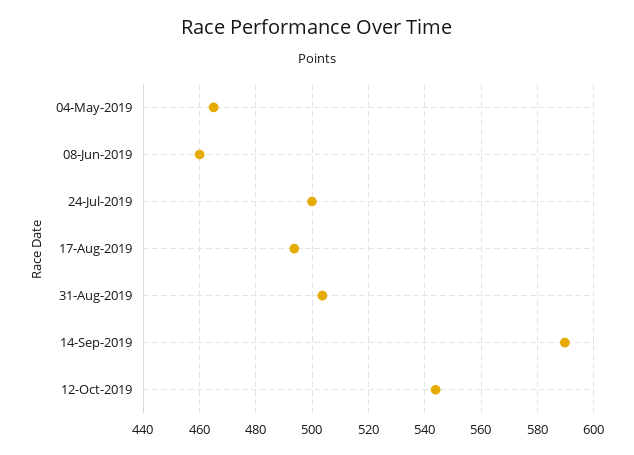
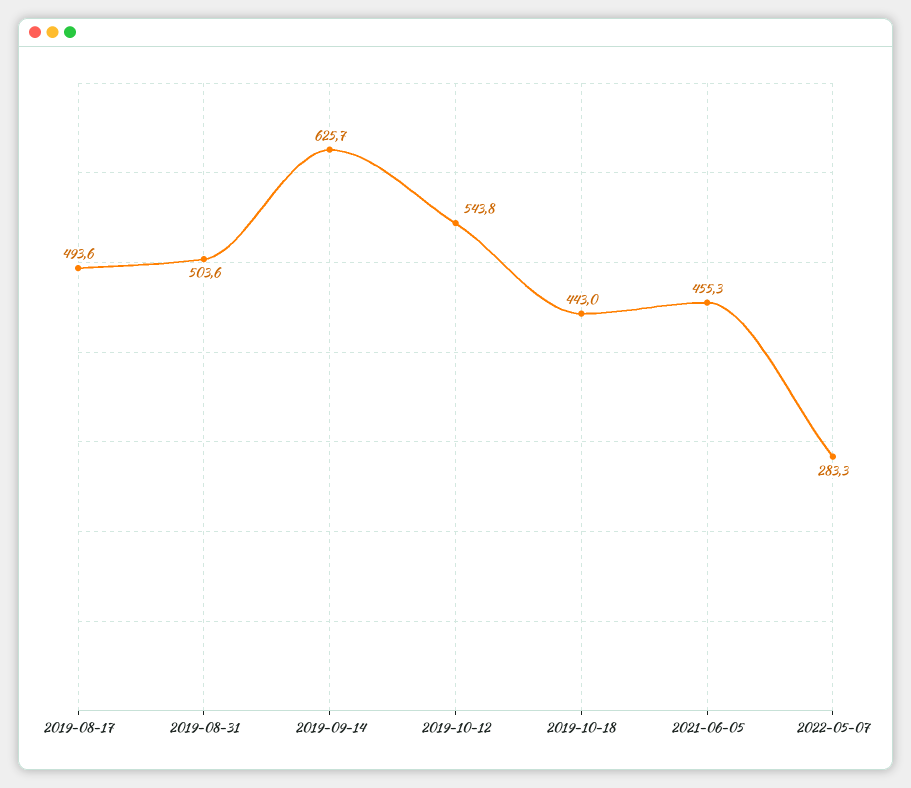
04-May-2019: 465 -> none
08-Jun-2019: 460 -> none
24-Jul-2019: 500 -> none
14-Sep-2019: 590 -> 625.7
2019-10-18: none -> 443
2021-06-05: none -> 455.3
2022-05-07: none -> 283.3

